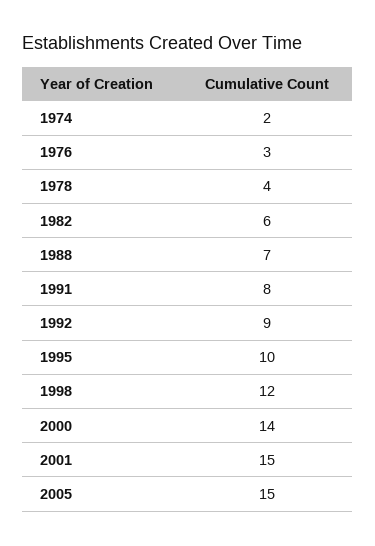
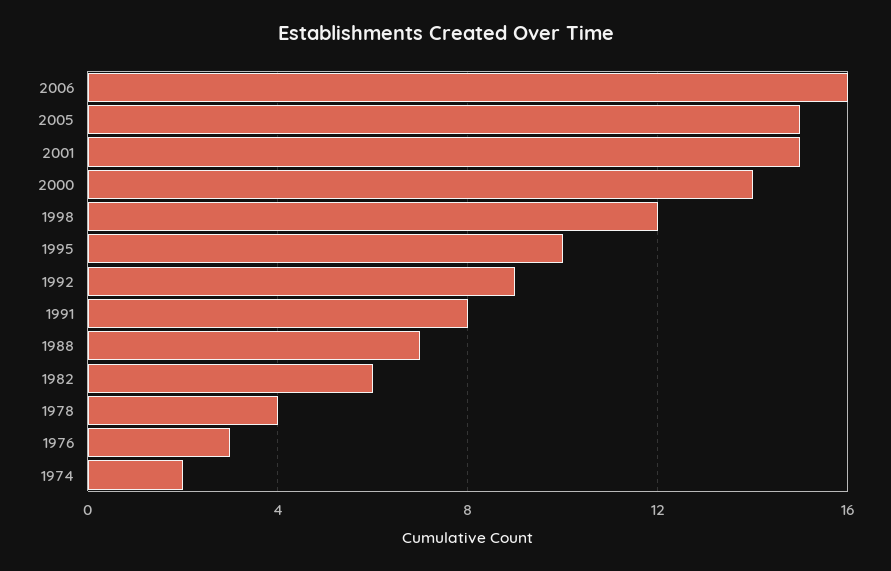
2006: none -> 16

